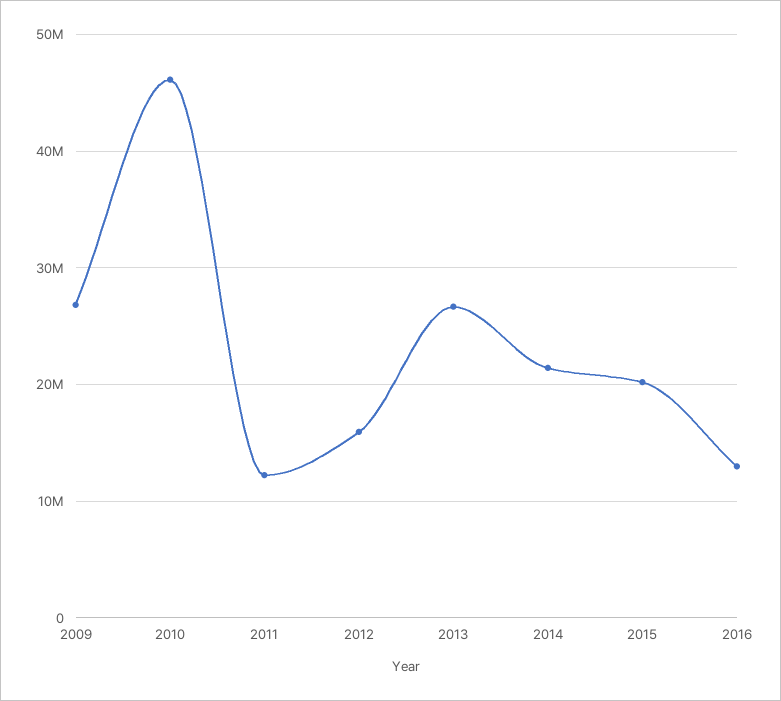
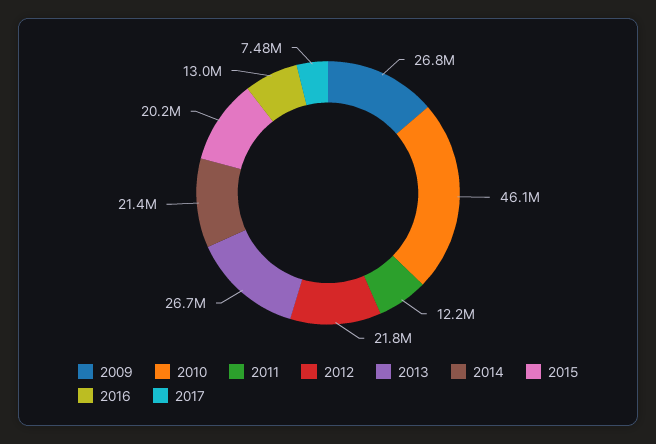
2012: 16000000 -> 21800000
2017: none -> 7480000

